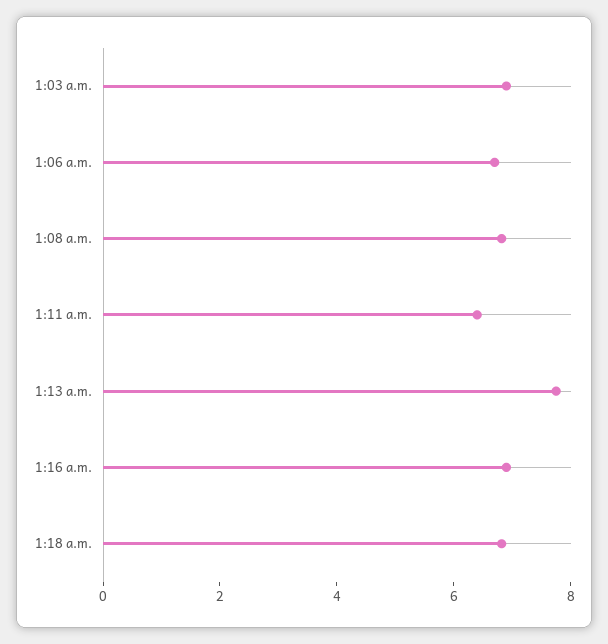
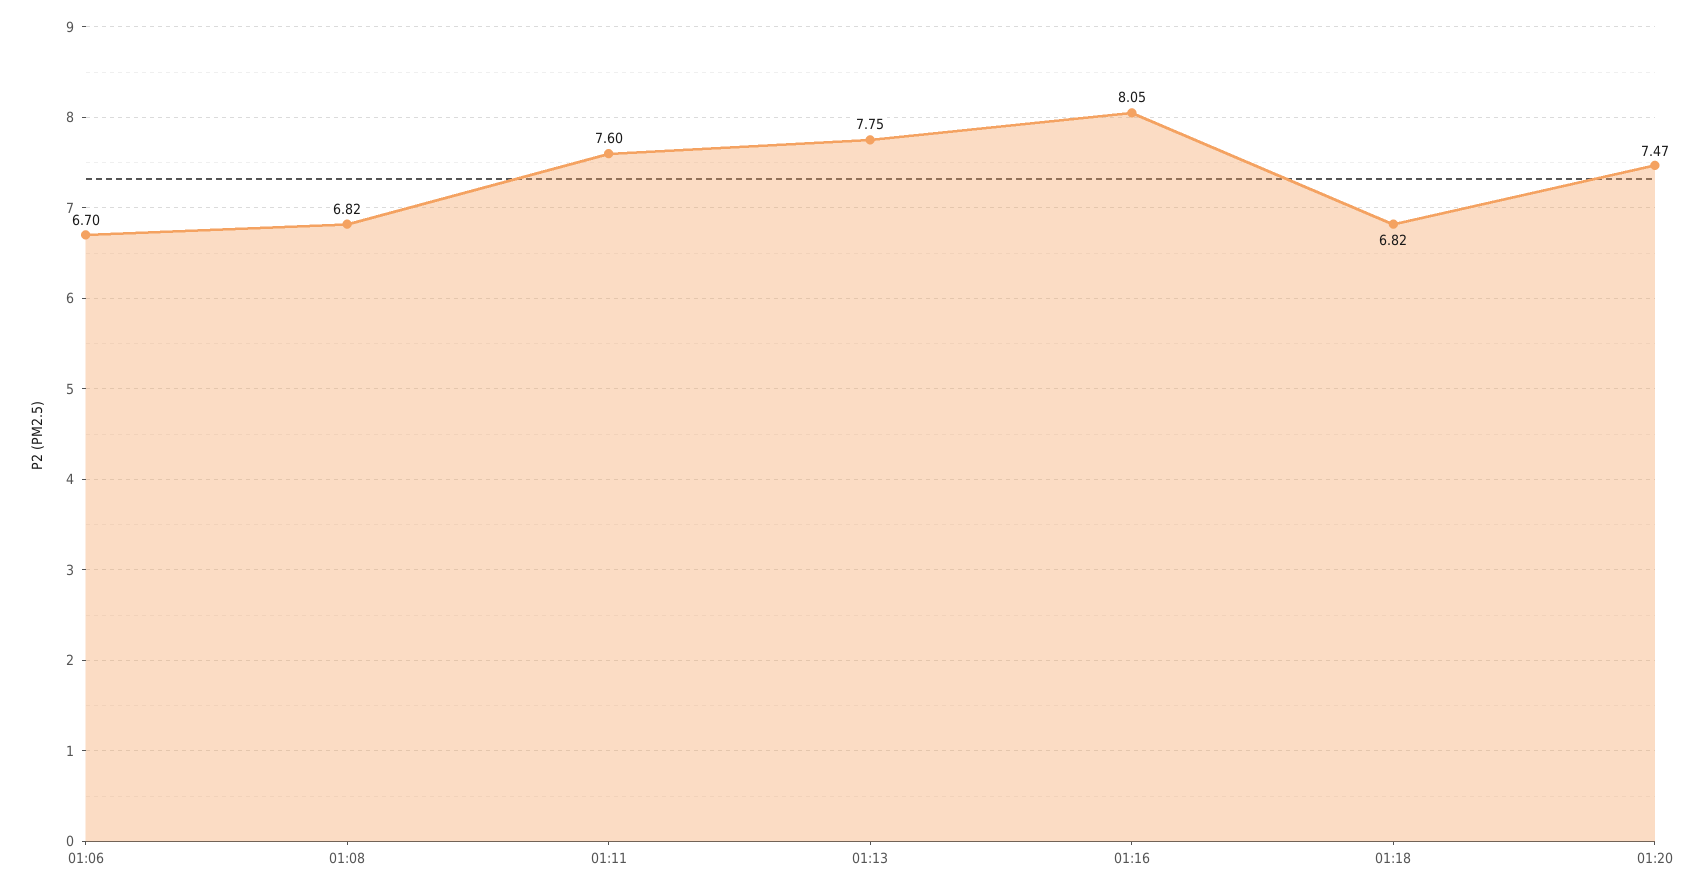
1:03 a.m.: 7 -> none
1:11 a.m.: 6.5 -> 7.6
1:16 a.m.: 7 -> 8.05
01:20: none -> 7.47

